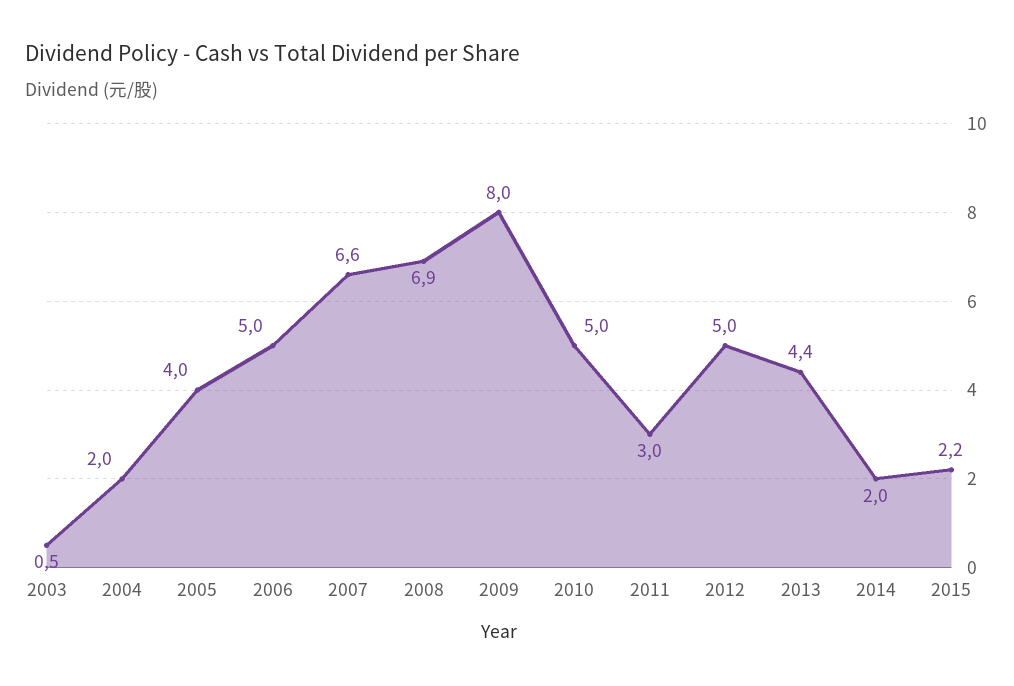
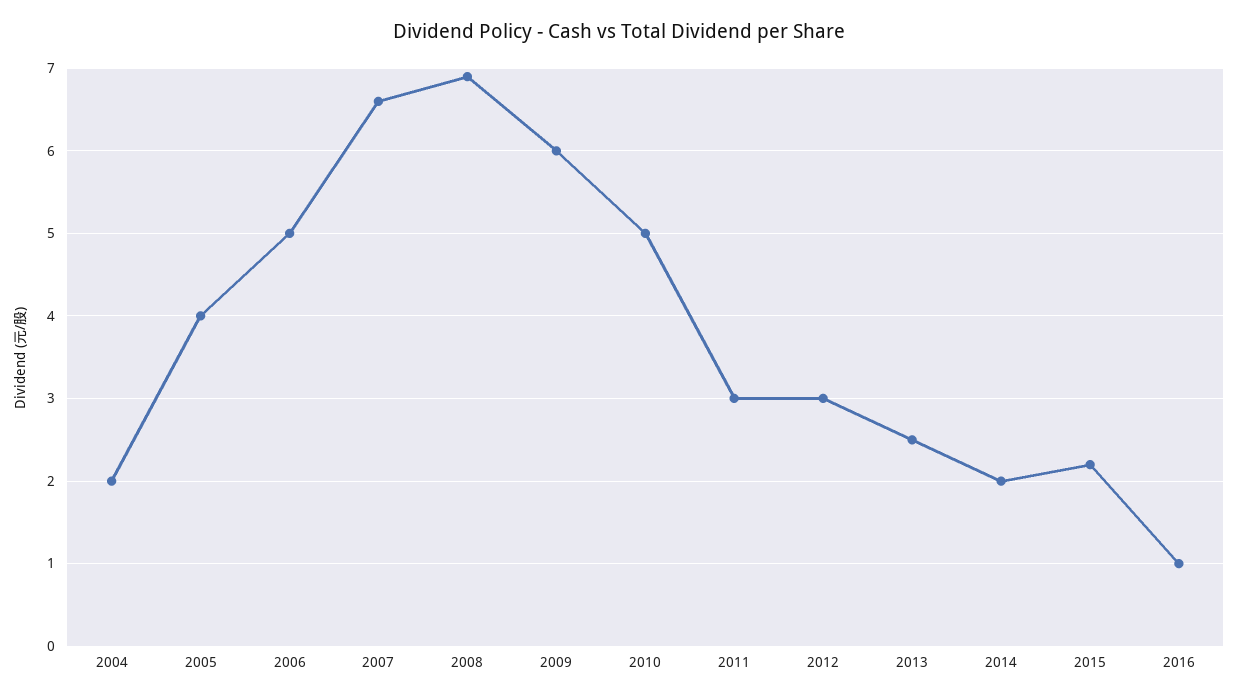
2003: 0.5 -> none
2009: 8 -> 6
2012: 5 -> 3
2013: 4.4 -> 2.5
2016: none -> 1

